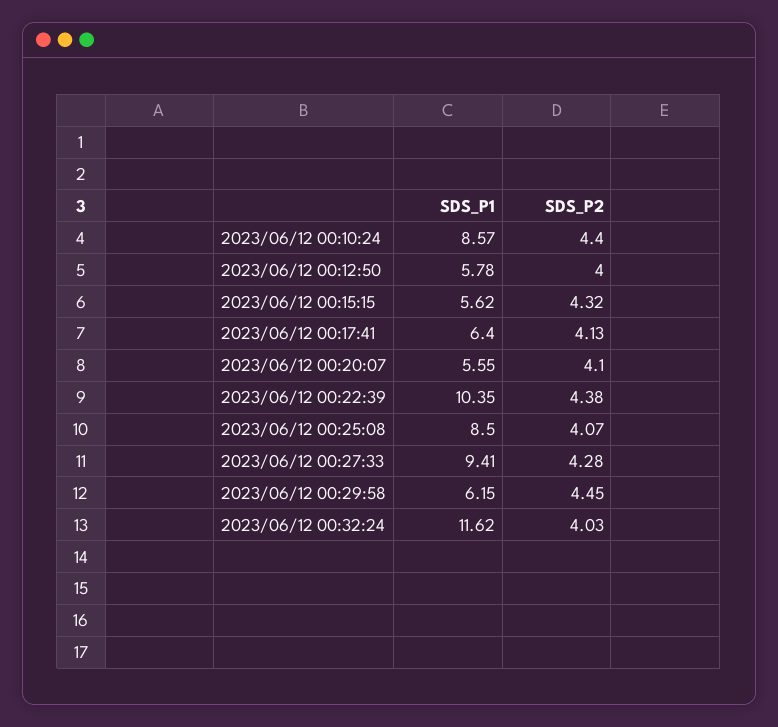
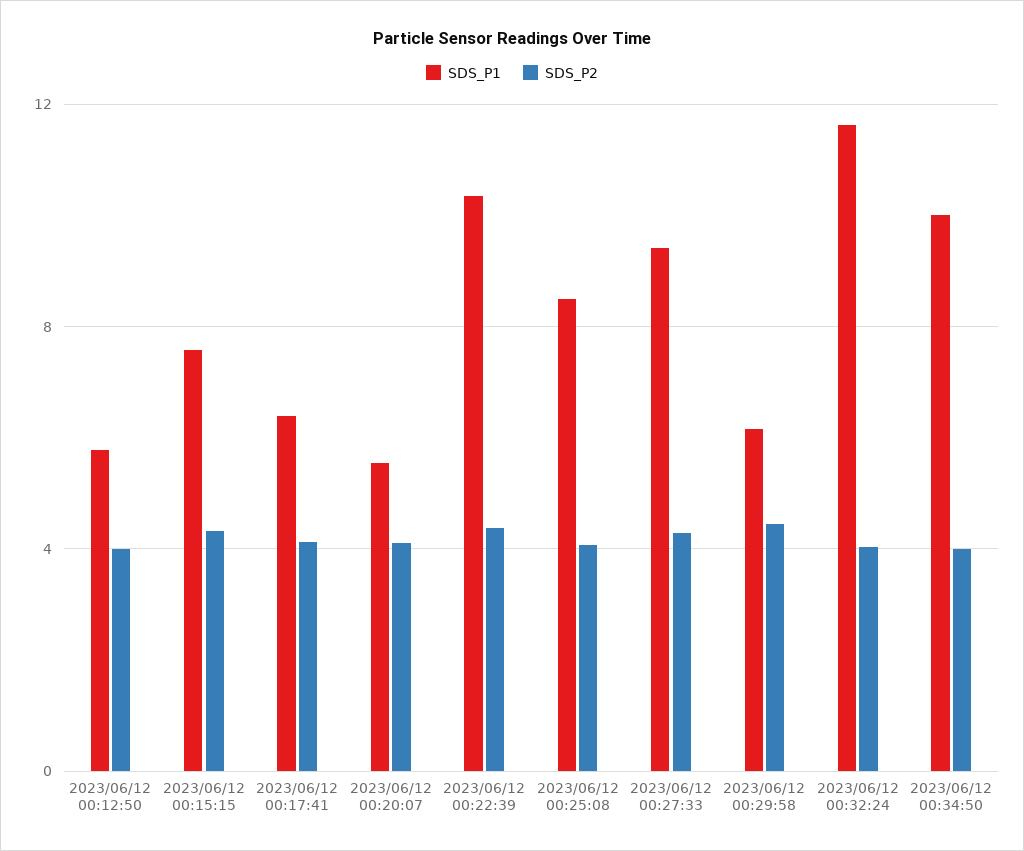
SDS_P1, 2023/06/12 00:10:24: 8.57 -> none
SDS_P2, 2023/06/12 00:10:24: 4.4 -> none
SDS_P1, 2023/06/12 00:15:15: 5.62 -> 7.5
SDS_P1, 2023/06/12 00:34:50: none -> 10
SDS_P2, 2023/06/12 00:34:50: none -> 4

